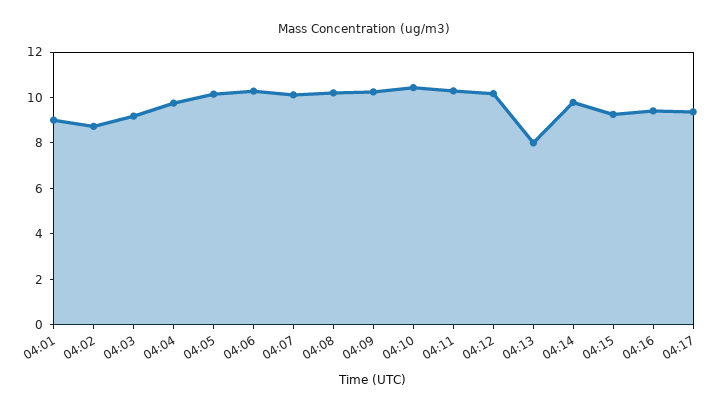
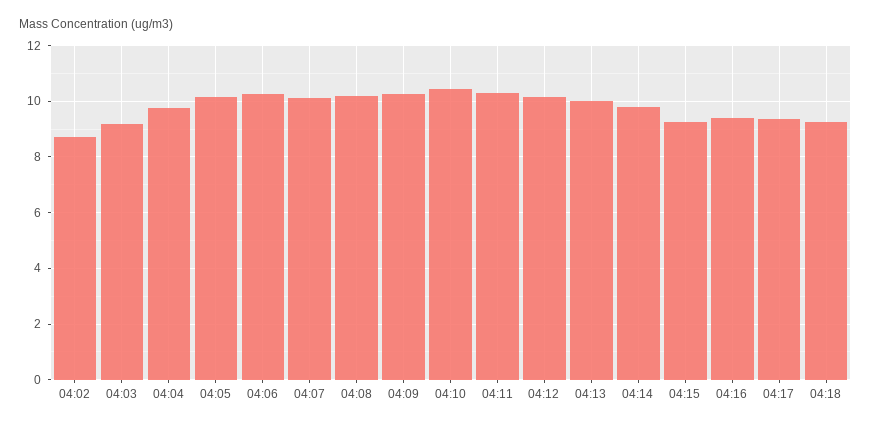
04:01: 9 -> none
04:13: 8 -> 10
04:18: none -> 9.25

